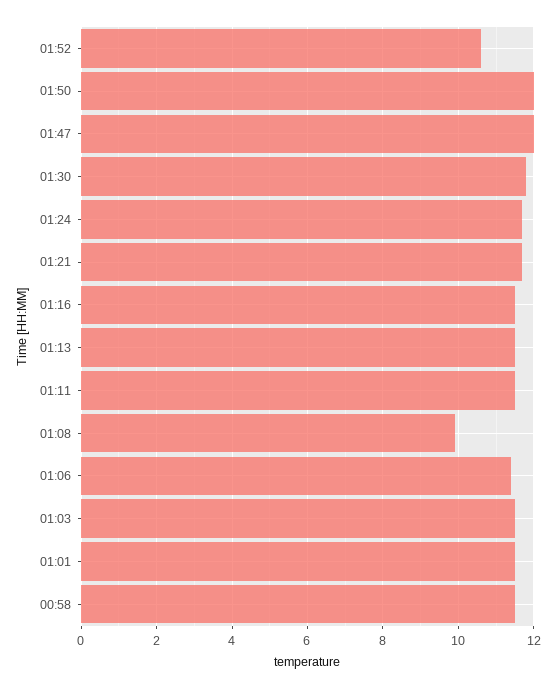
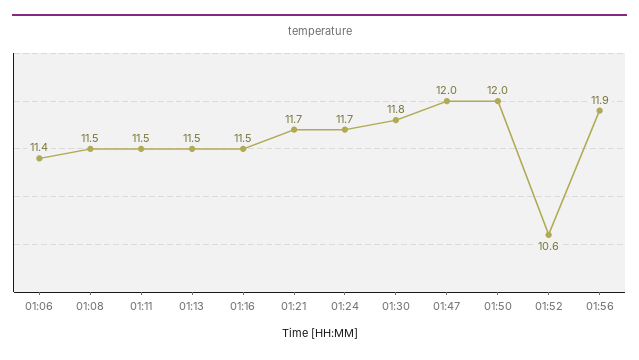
01:08: 10 -> 11.5
01:03: 11.5 -> none
01:01: 11.5 -> none
00:58: 11.5 -> none
01:56: none -> 11.9

